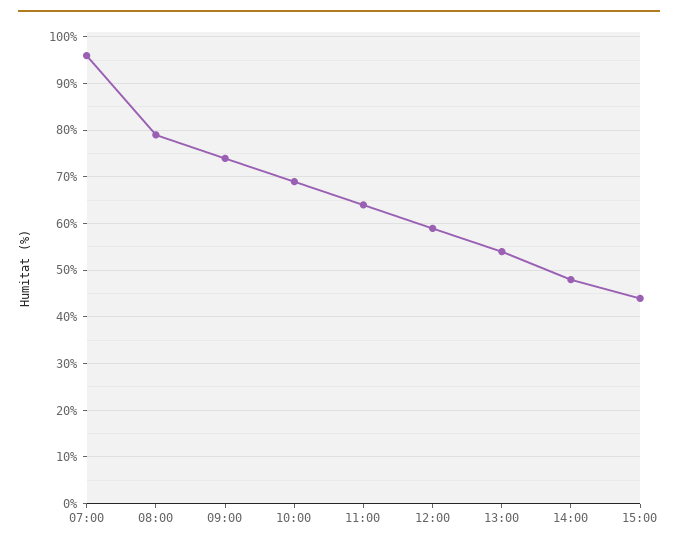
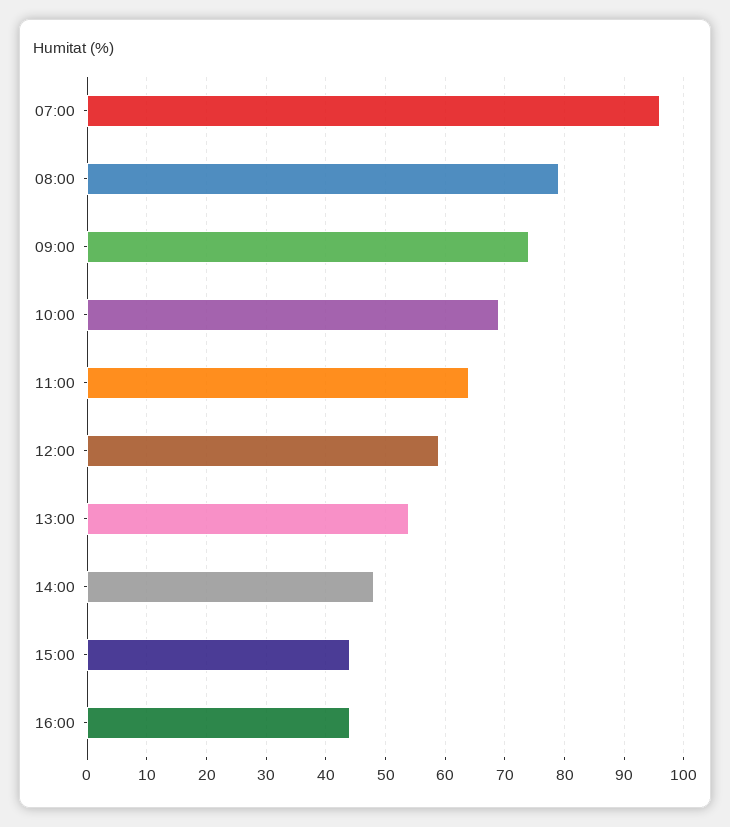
16:00: none -> 45

